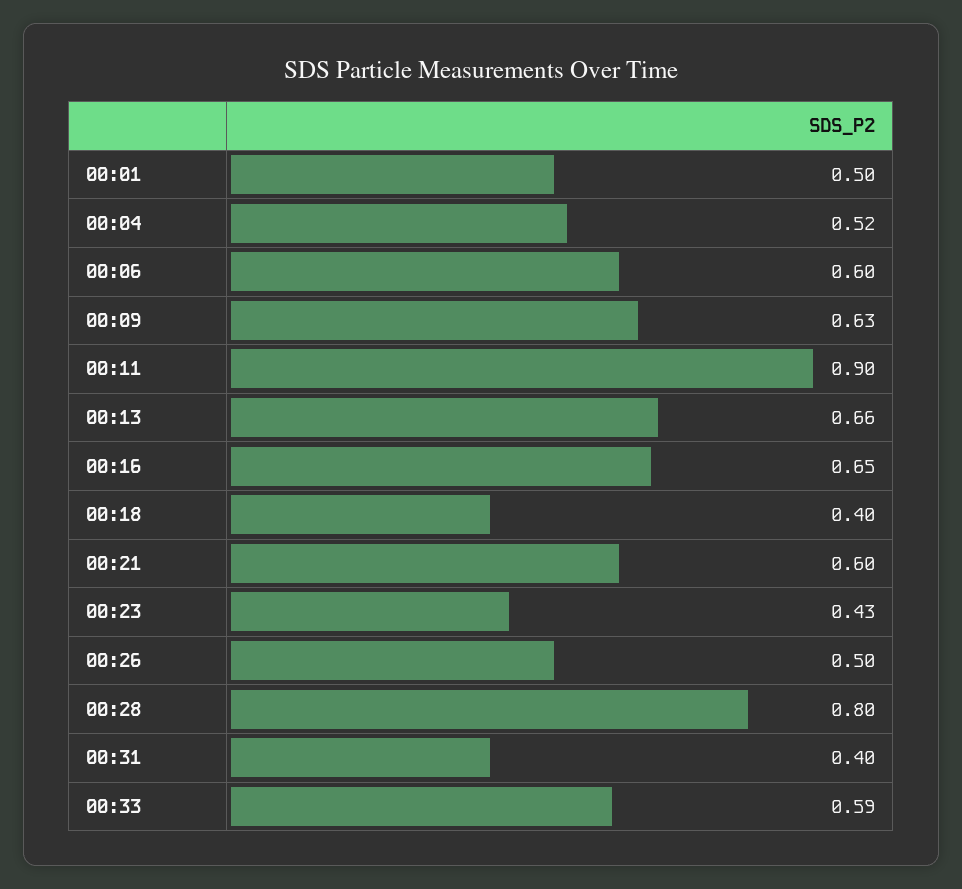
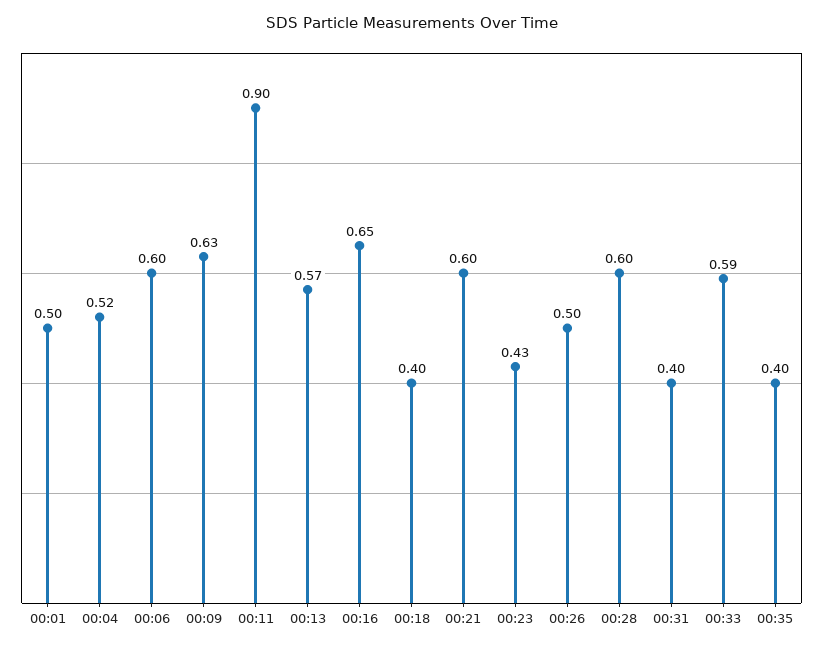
00:13: 0.66 -> 0.57
00:28: 0.8 -> 0.6
00:35: none -> 0.4

